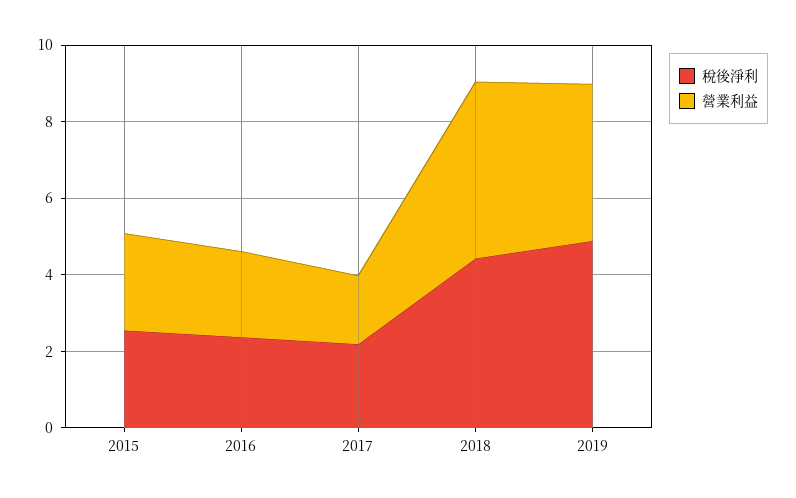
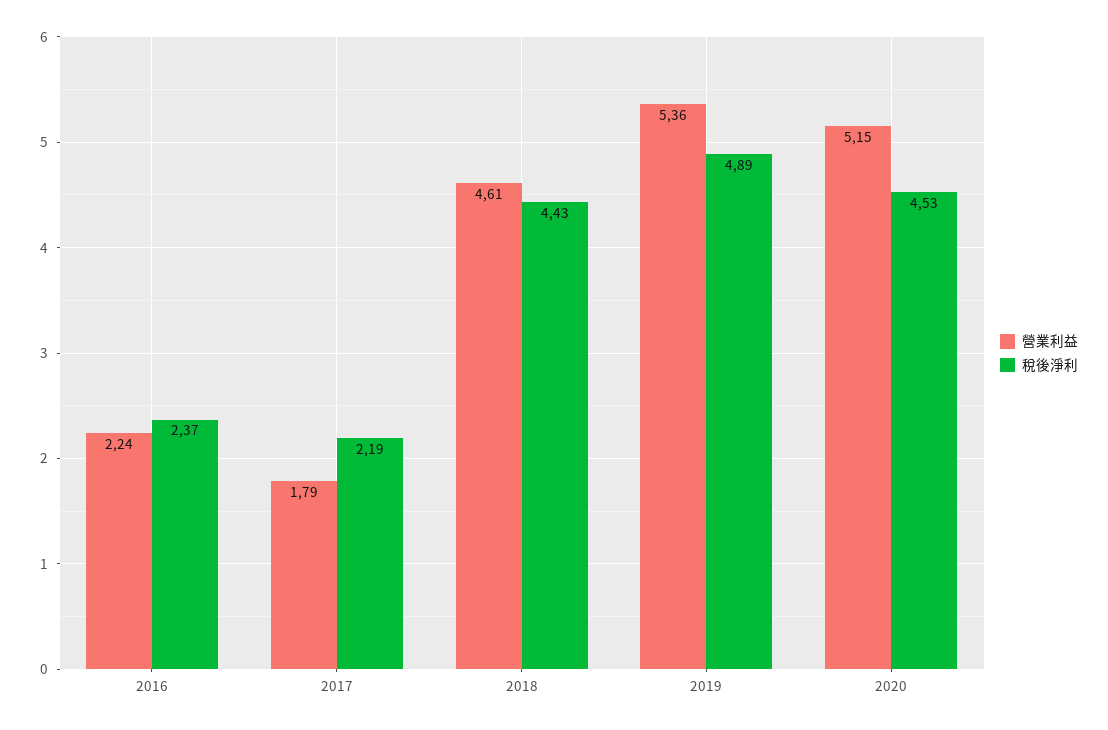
稅後淨利, 2015: 2.5 -> none
營業利益, 2015: 2.5 -> none
營業利益, 2019: 4 -> 5.36
營業利益, 2020: none -> 5.15
稅後淨利, 2020: none -> 4.53

